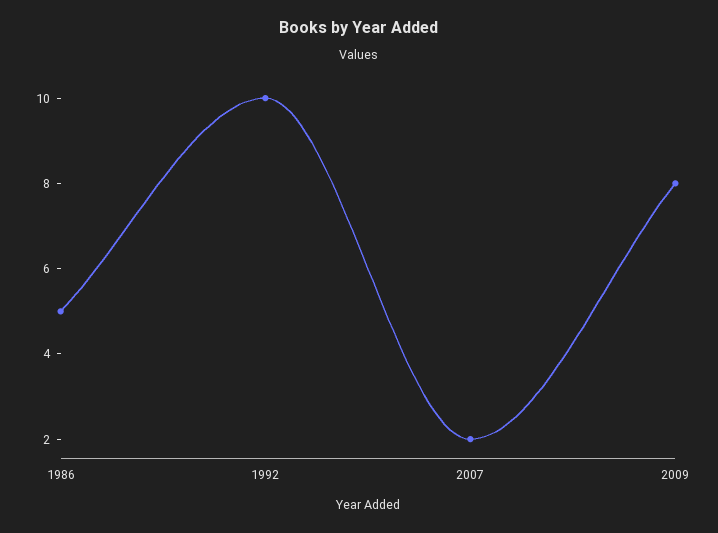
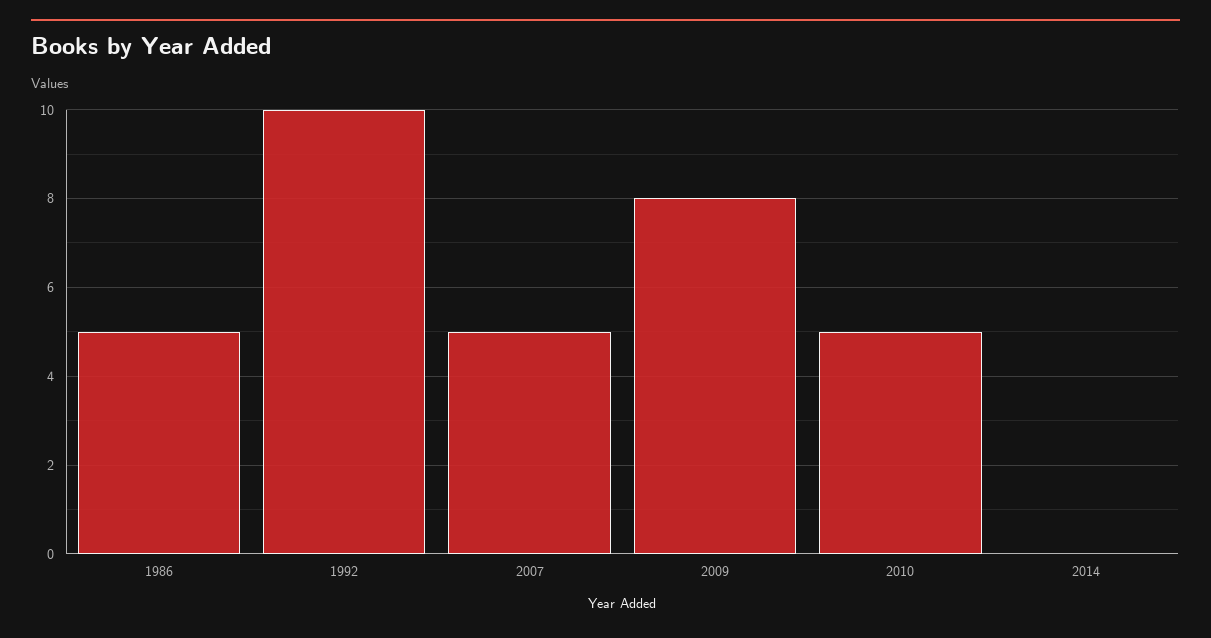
2007: 2 -> 5
2010: none -> 5
2014: none -> 0

